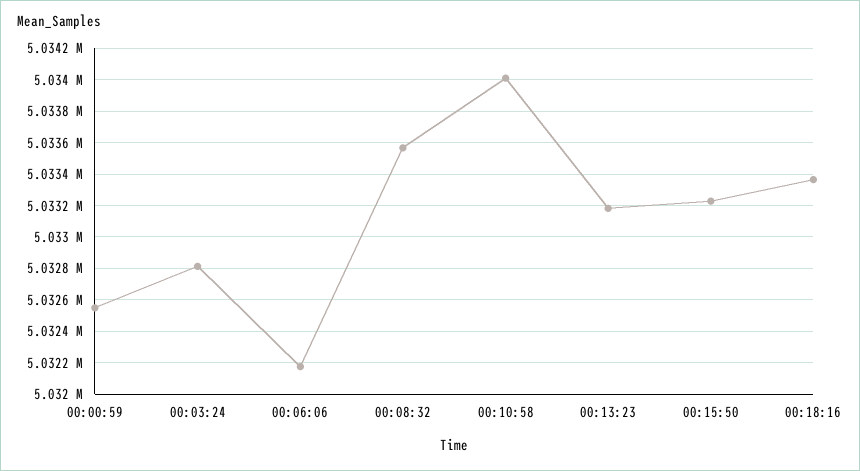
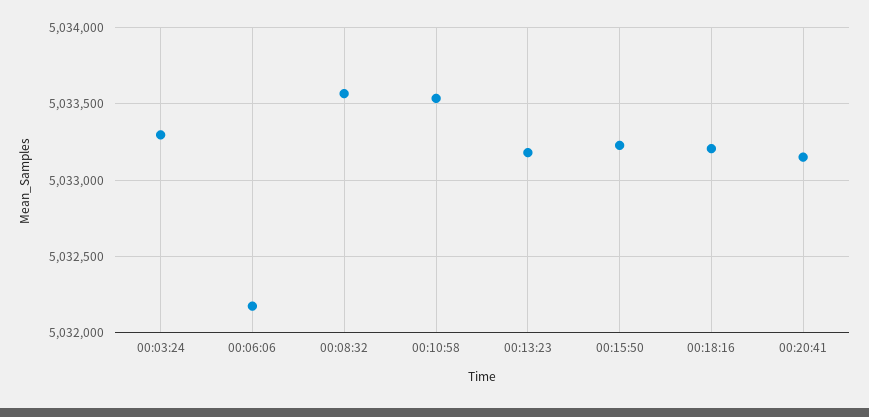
00:00:59: 5032550 -> none
00:03:24: 5032800 -> 5033300
00:10:58: 5034000 -> 5033550
00:18:16: 5033350 -> 5033200
00:20:41: none -> 5033150

